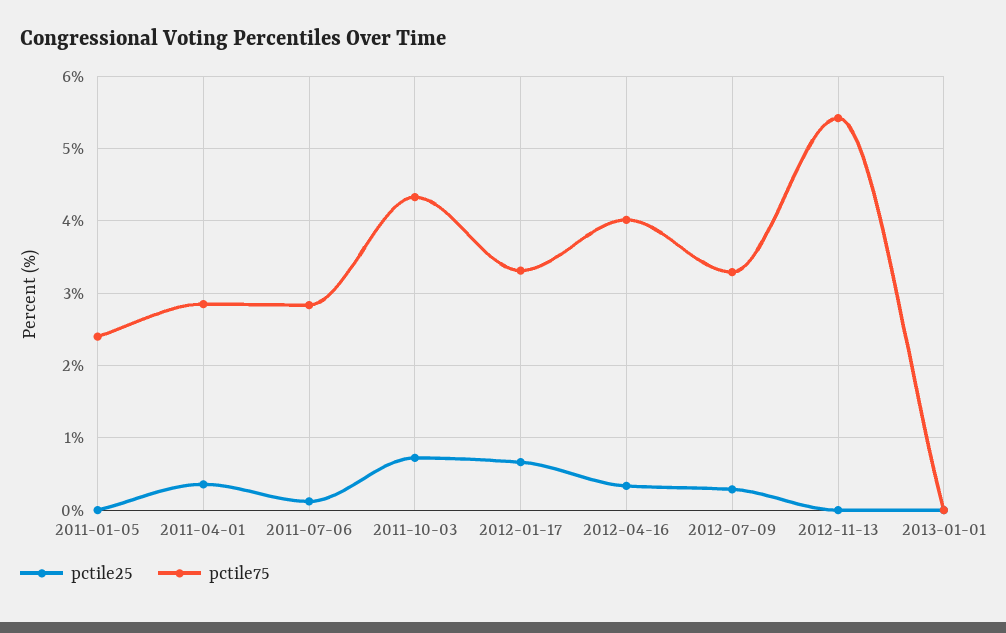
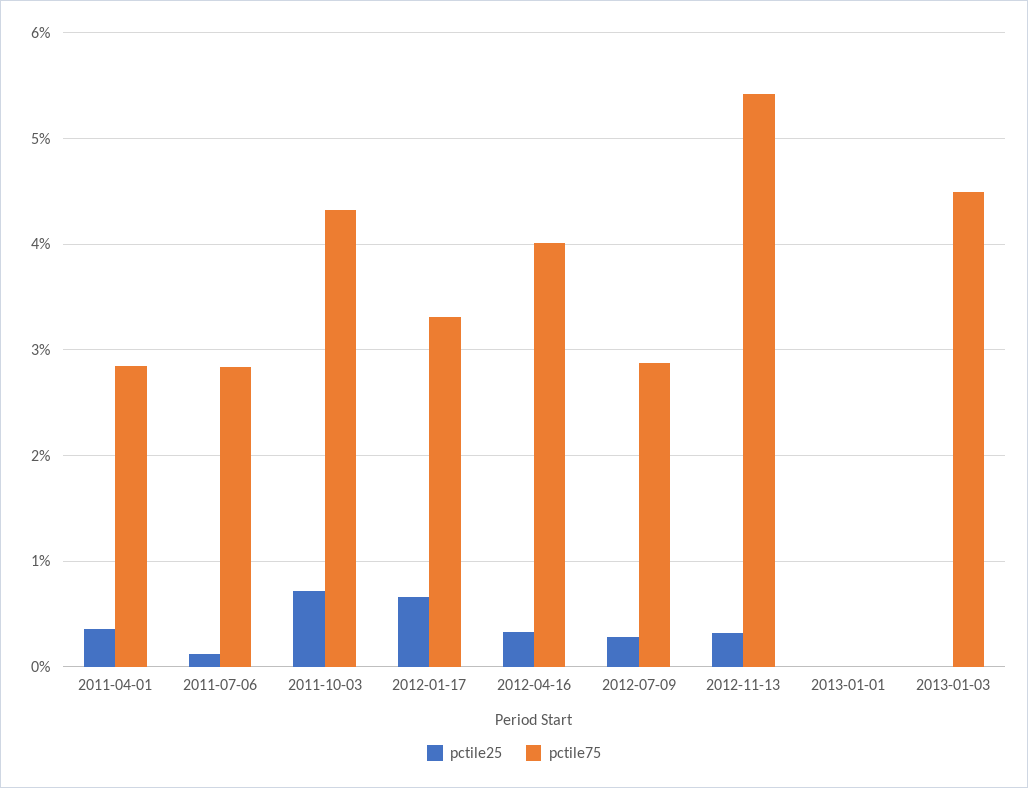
pctile25, 2011-01-05: 0 -> none
pctile75, 2011-01-05: 2.4 -> none
pctile75, 2012-07-09: 3.3 -> 2.9
pctile25, 2012-11-13: 0 -> 0.3
pctile25, 2013-01-03: none -> 0
pctile75, 2013-01-03: none -> 4.5

